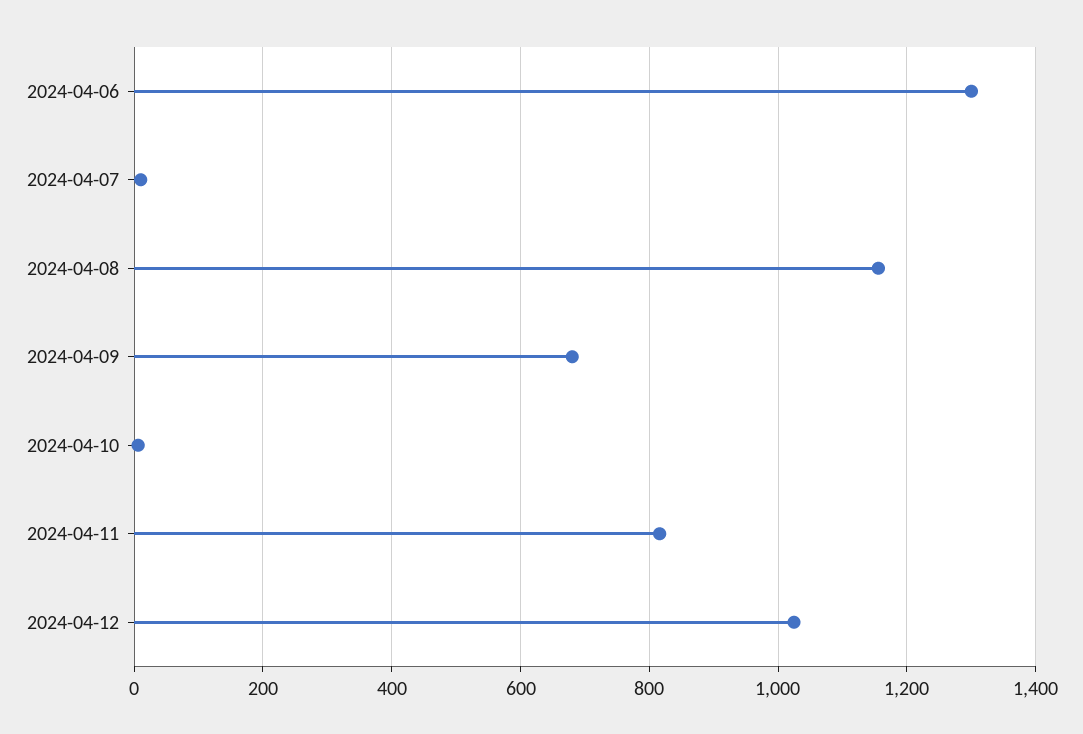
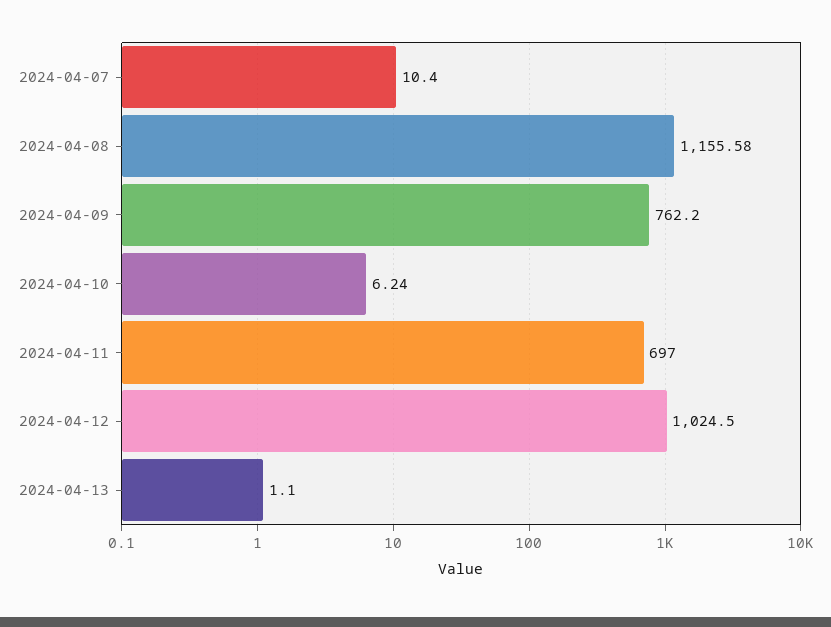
2024-04-06: 1300 -> none
2024-04-09: 680 -> 762.2
2024-04-11: 820 -> 697
2024-04-13: none -> 1.1

